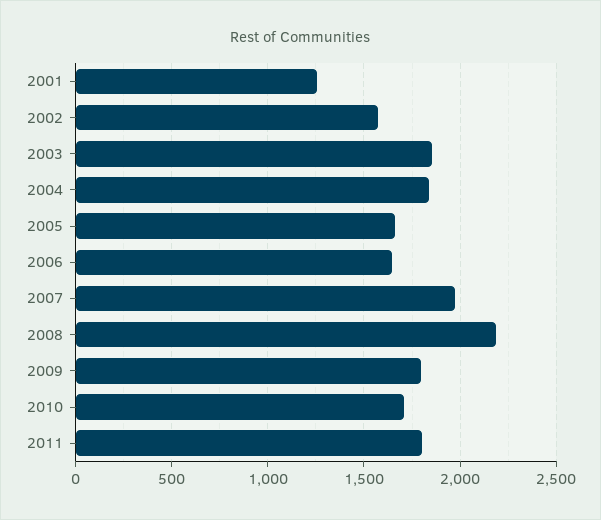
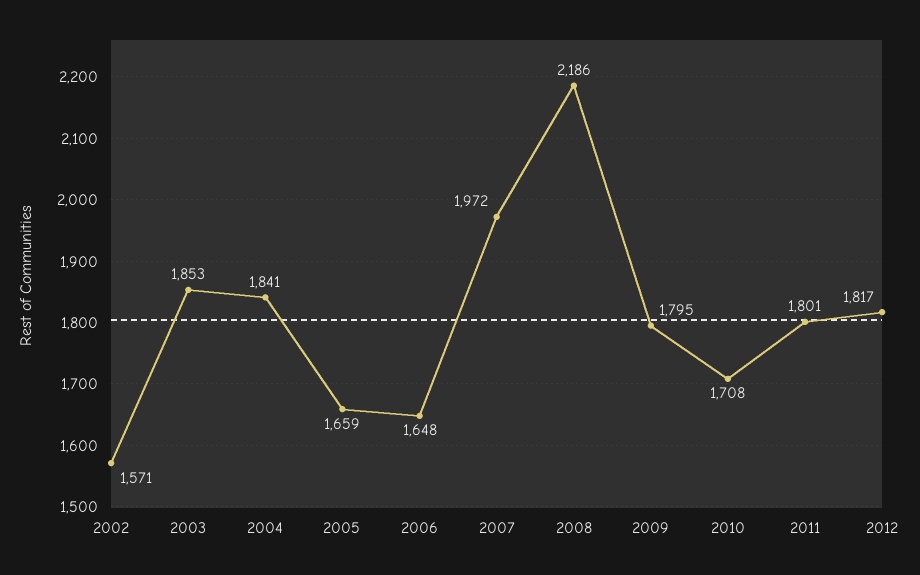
2001: 1250 -> none
2012: none -> 1817

